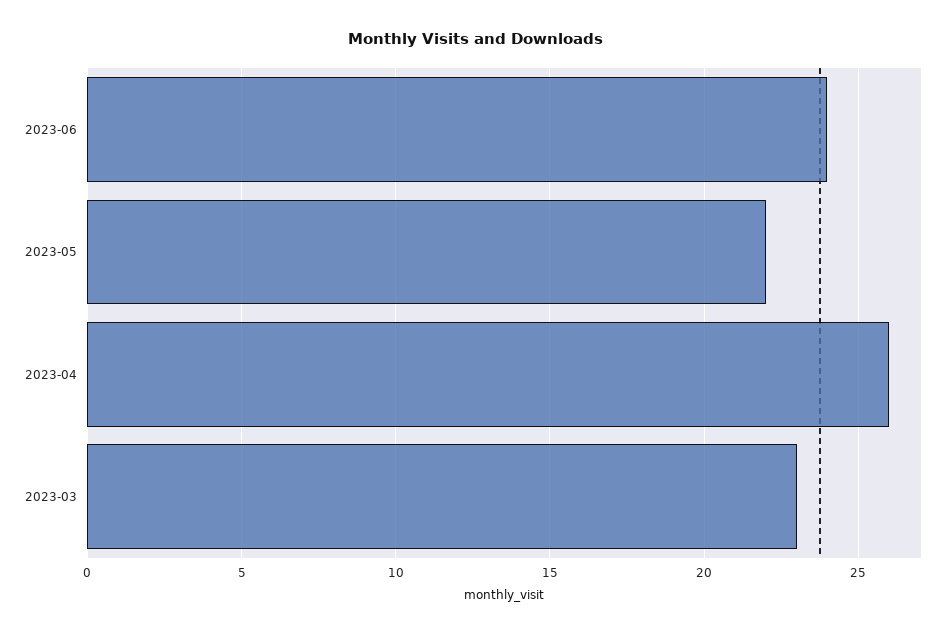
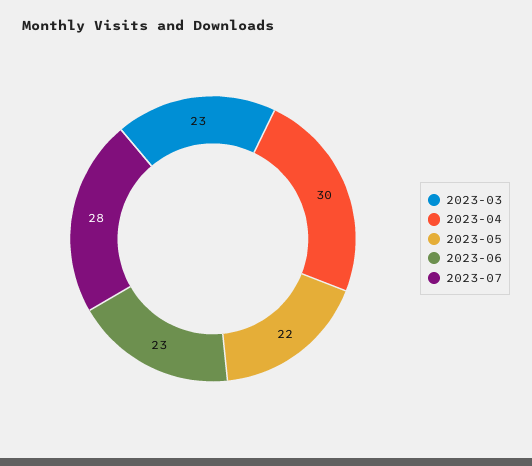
2023-06: 24 -> 23
2023-04: 26 -> 30
2023-07: none -> 28

